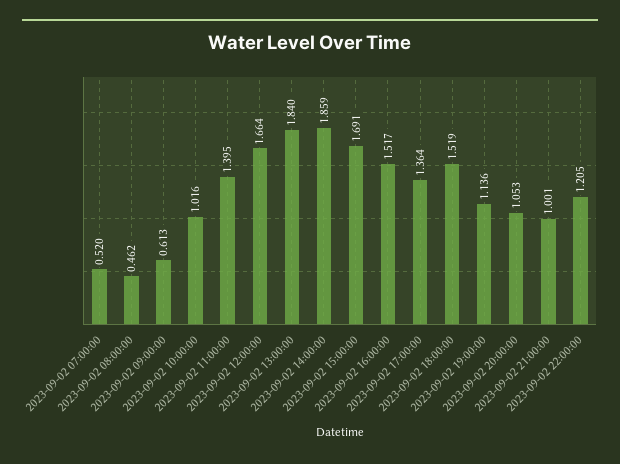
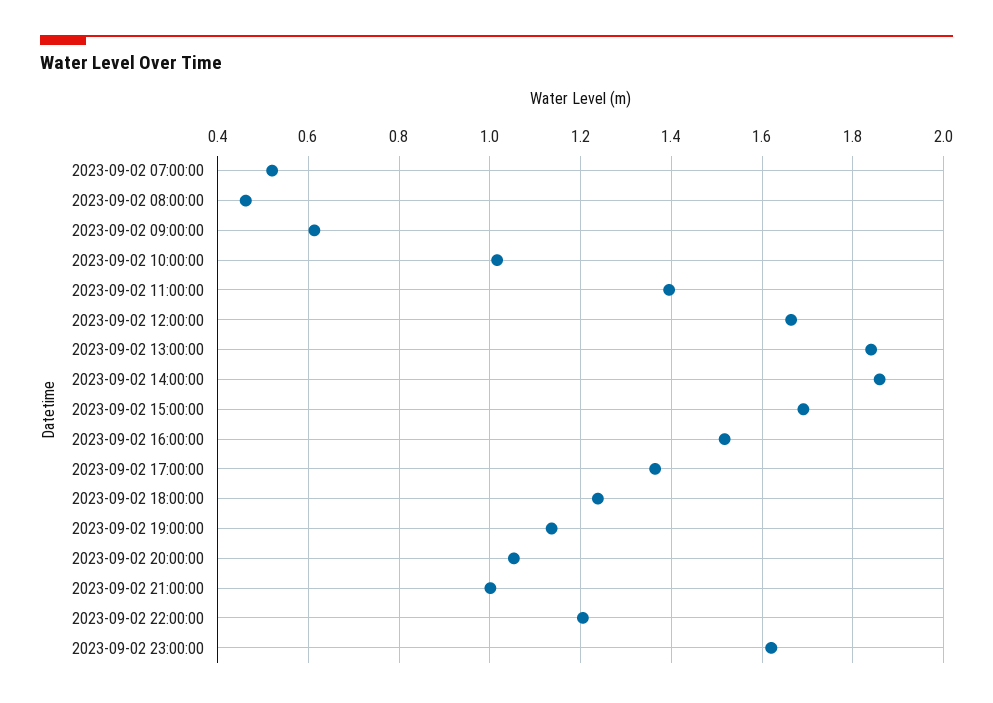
2023-09-02 18:00:00: 1.519 -> 1.24
2023-09-02 23:00:00: none -> 1.62

